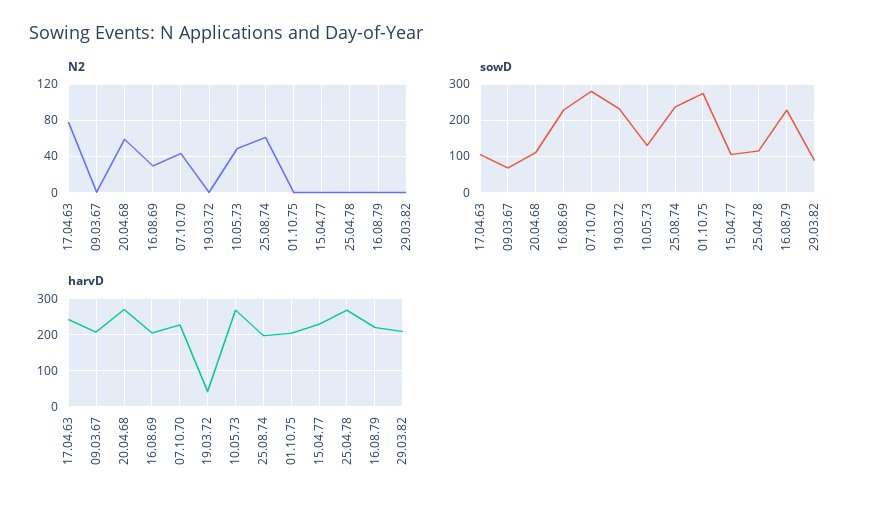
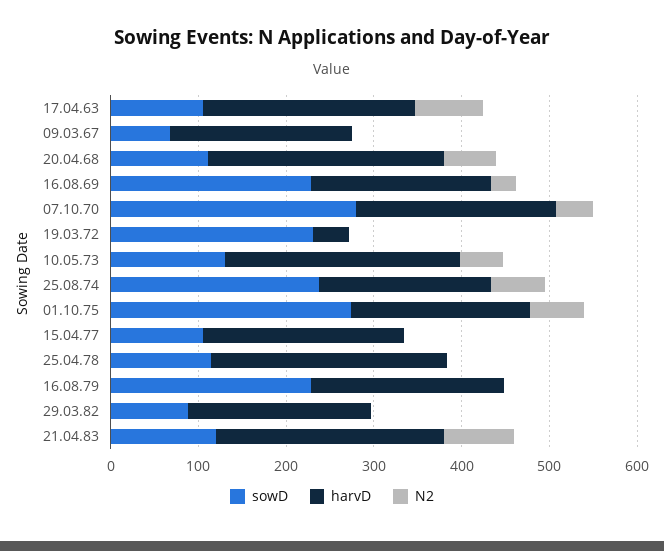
N2, 01.10.75: 0 -> 60
sowD, 21.04.83: none -> 120
harvD, 21.04.83: none -> 260
N2, 21.04.83: none -> 80

